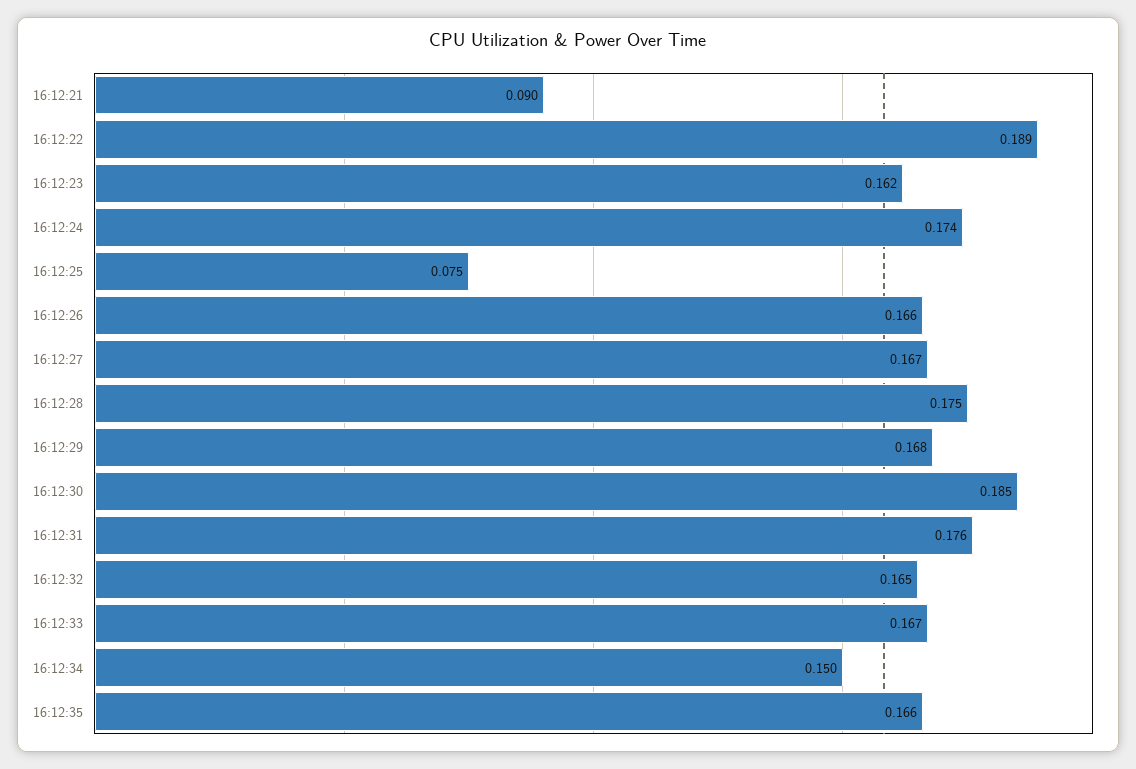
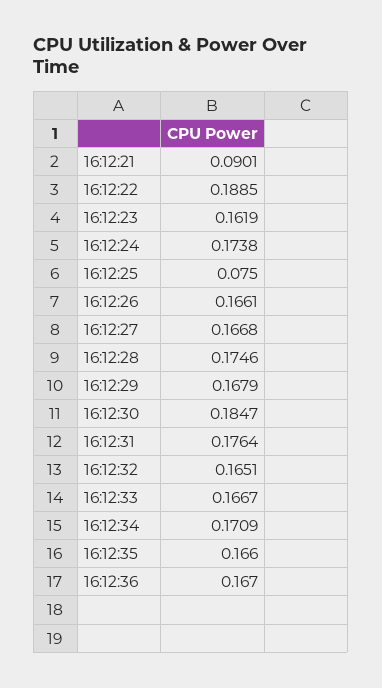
16:12:34: 0.15 -> 0.1709
16:12:36: none -> 0.167

